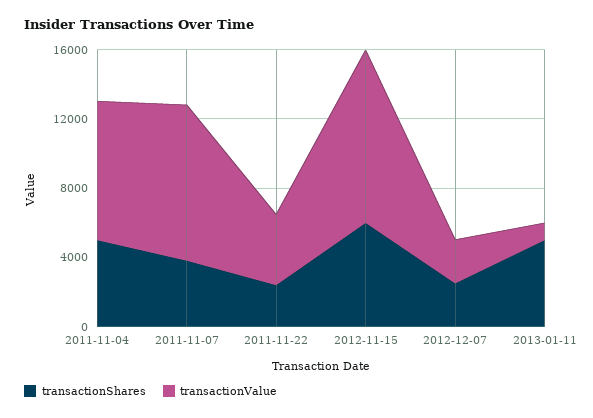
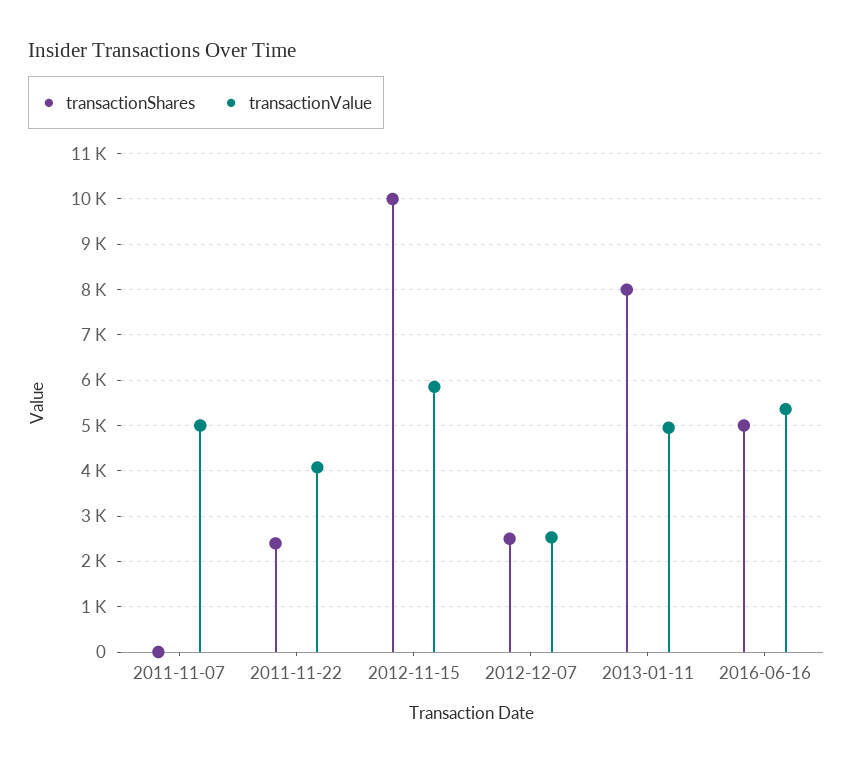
transactionShares, 2011-11-04: 5000 -> none
transactionValue, 2011-11-04: 8000 -> none
transactionShares, 2011-11-07: 4000 -> 0
transactionValue, 2011-11-07: 9000 -> 5000
transactionShares, 2012-11-15: 6000 -> 10000
transactionValue, 2012-11-15: 10000 -> 5800
transactionShares, 2013-01-11: 5000 -> 8000
transactionValue, 2013-01-11: 1000 -> 5000
transactionShares, 2016-06-16: none -> 5000
transactionValue, 2016-06-16: none -> 5400

